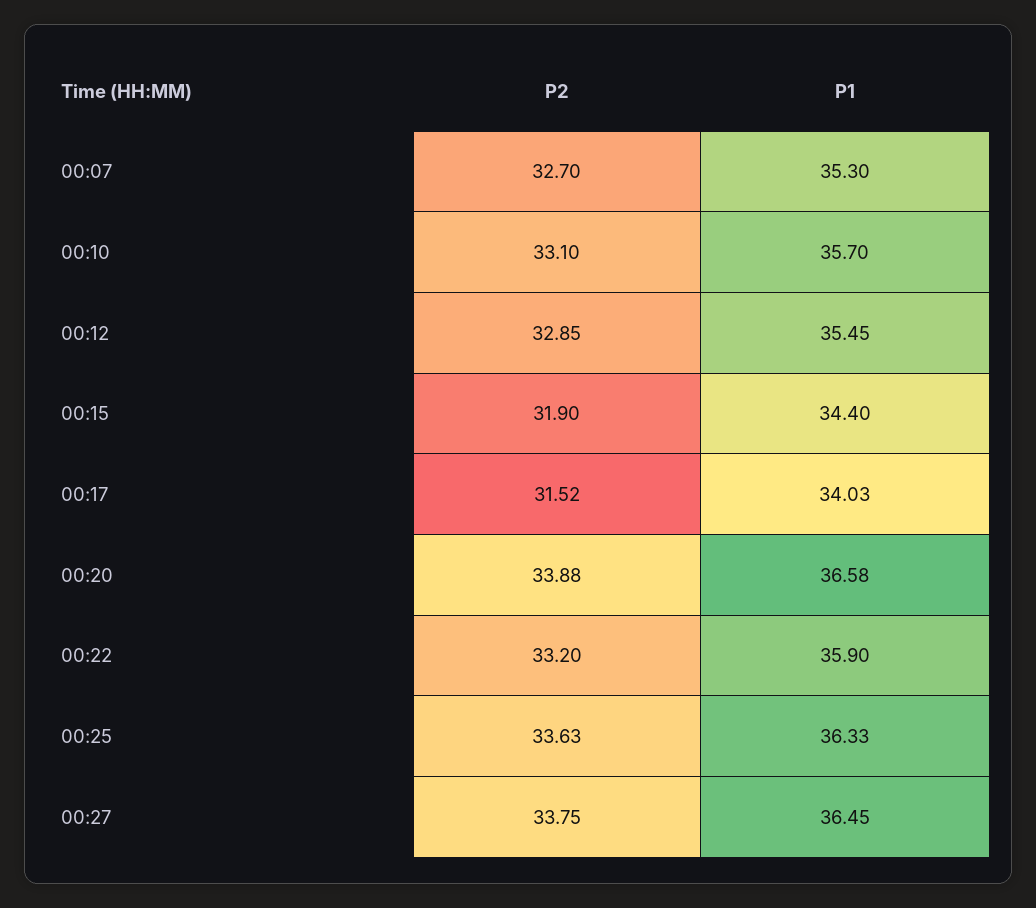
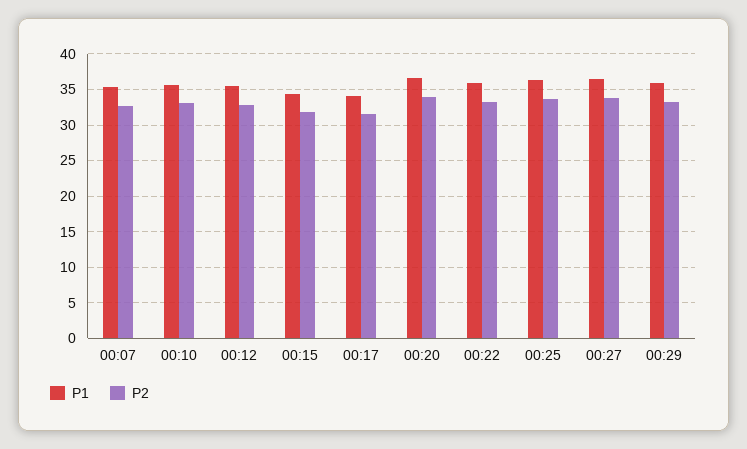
P1, 00:29: none -> 36
P2, 00:29: none -> 33

